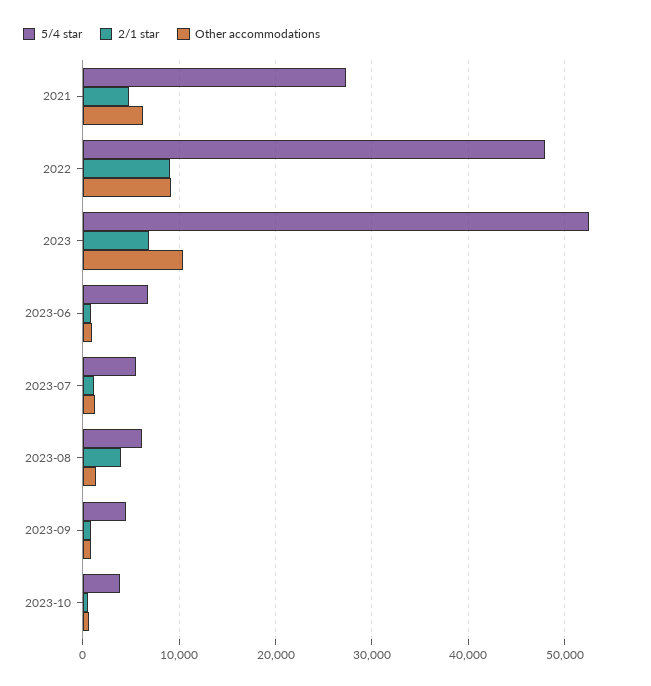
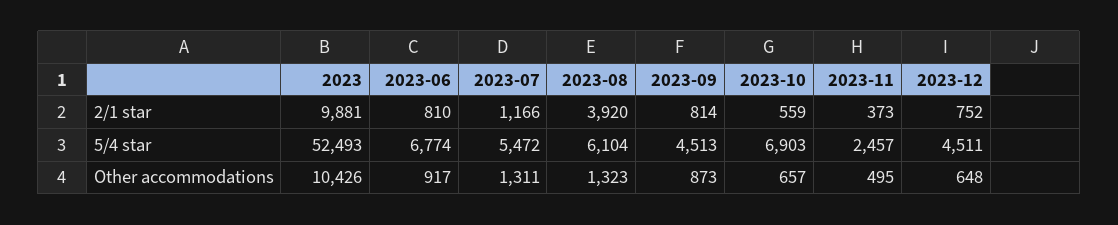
5/4 star, 2021: 27000 -> none
2/1 star, 2021: 5000 -> none
Other accommodations, 2021: 6000 -> none
5/4 star, 2022: 48000 -> none
2/1 star, 2022: 9000 -> none
Other accommodations, 2022: 9000 -> none
2/1 star, 2023: 7000 -> 9881
5/4 star, 2023-10: 4000 -> 6903
2/1 star, 2023-11: none -> 373
2/1 star, 2023-12: none -> 752
5/4 star, 2023-11: none -> 2457
5/4 star, 2023-12: none -> 4511
Other accommodations, 2023-11: none -> 495
Other accommodations, 2023-12: none -> 648

